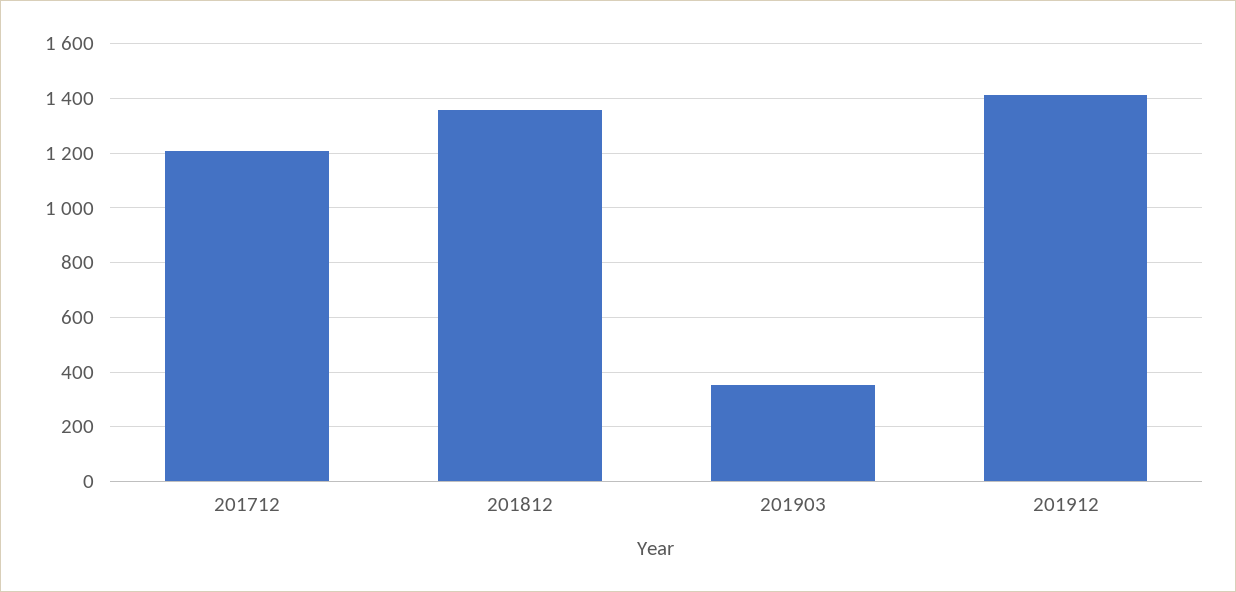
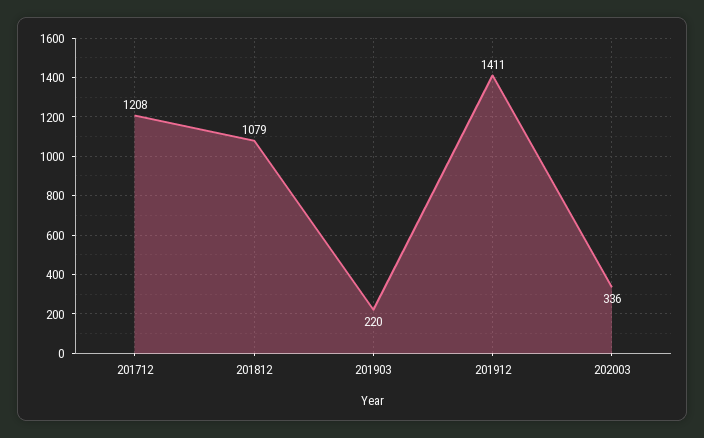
201812: 1350 -> 1079
201903: 350 -> 220
202003: none -> 336

